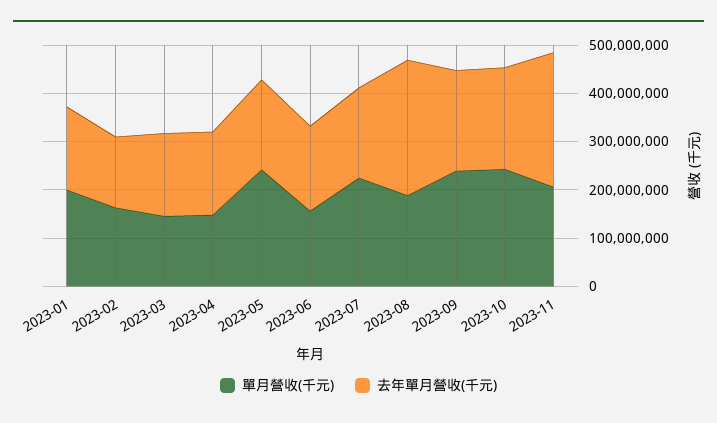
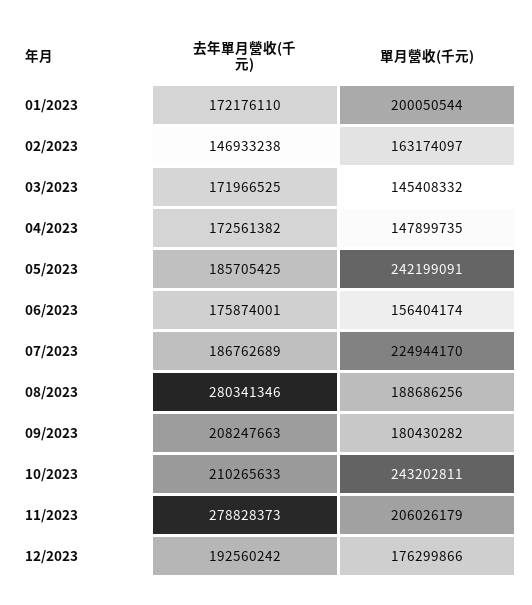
單月營收(千元), 2023-09: 240000000 -> 180430282
去年單月營收(千元), 12/2023: none -> 192560242
單月營收(千元), 12/2023: none -> 176299866

